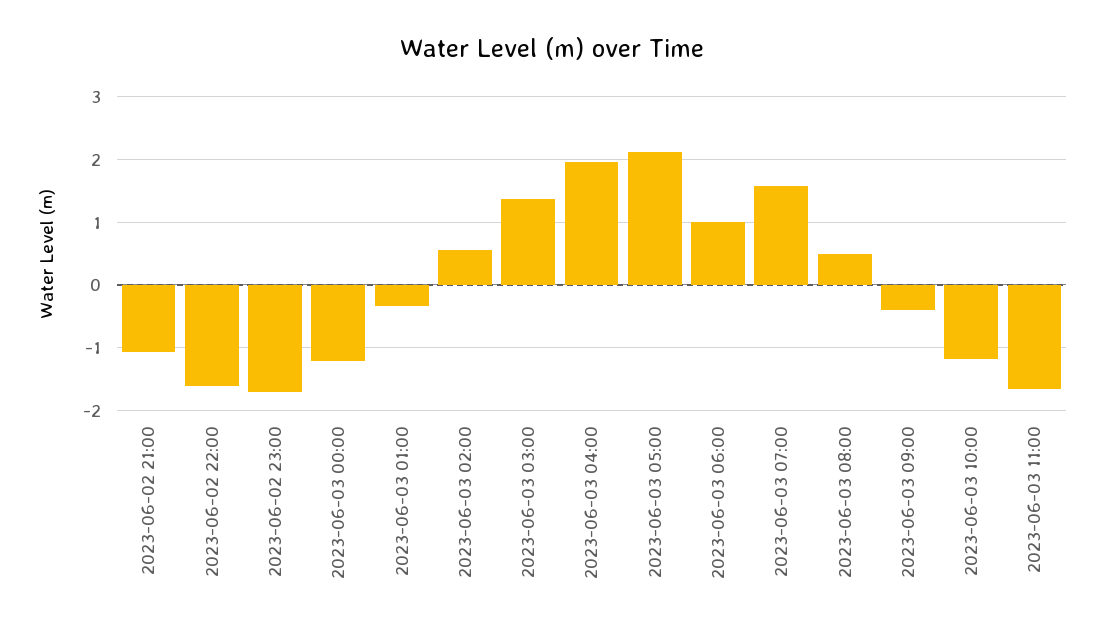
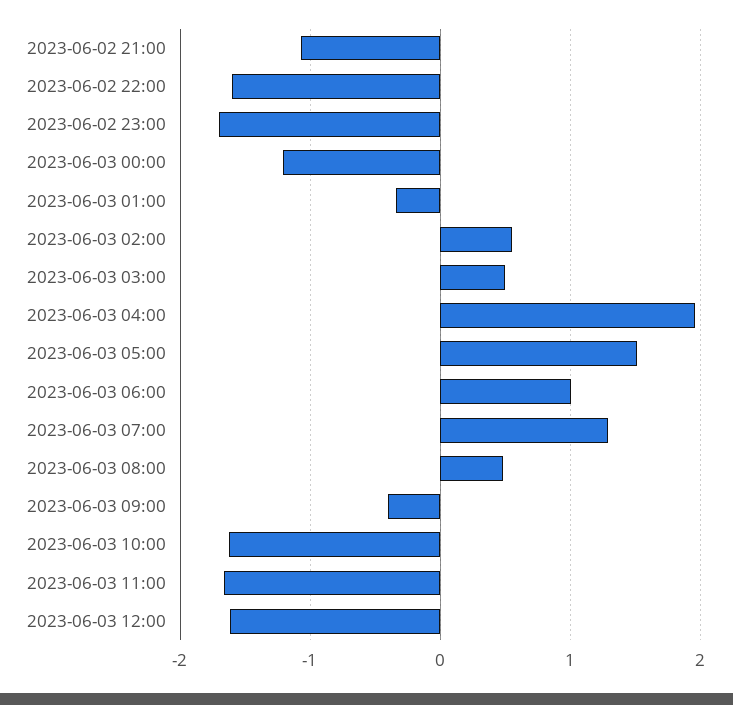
2023-06-03 03:00: 1.4 -> 0.5
2023-06-03 05:00: 2.1 -> 1.5
2023-06-03 07:00: 1.6 -> 1.3
2023-06-03 10:00: -1.2 -> -1.6
2023-06-03 12:00: none -> -1.6

